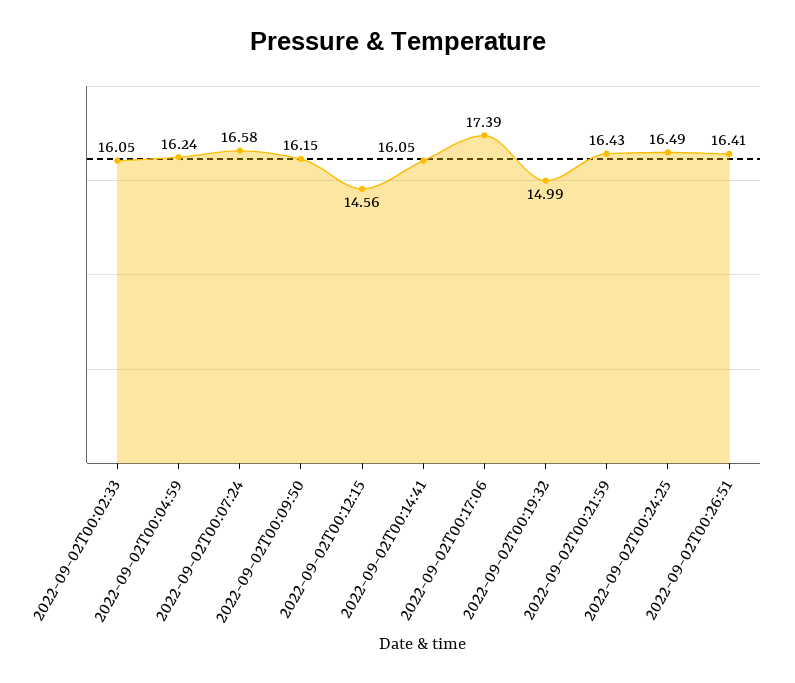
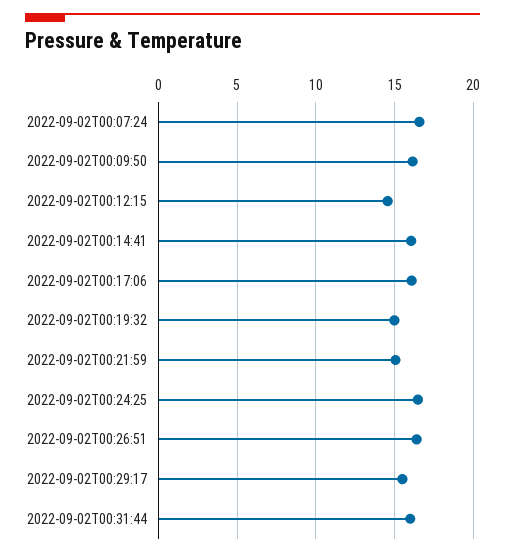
2022-09-02T00:02:33: 16.05 -> none
2022-09-02T00:04:59: 16.24 -> none
2022-09-02T00:17:06: 17.39 -> 16
2022-09-02T00:21:59: 16.43 -> 15
2022-09-02T00:29:17: none -> 15.5
2022-09-02T00:31:44: none -> 16

